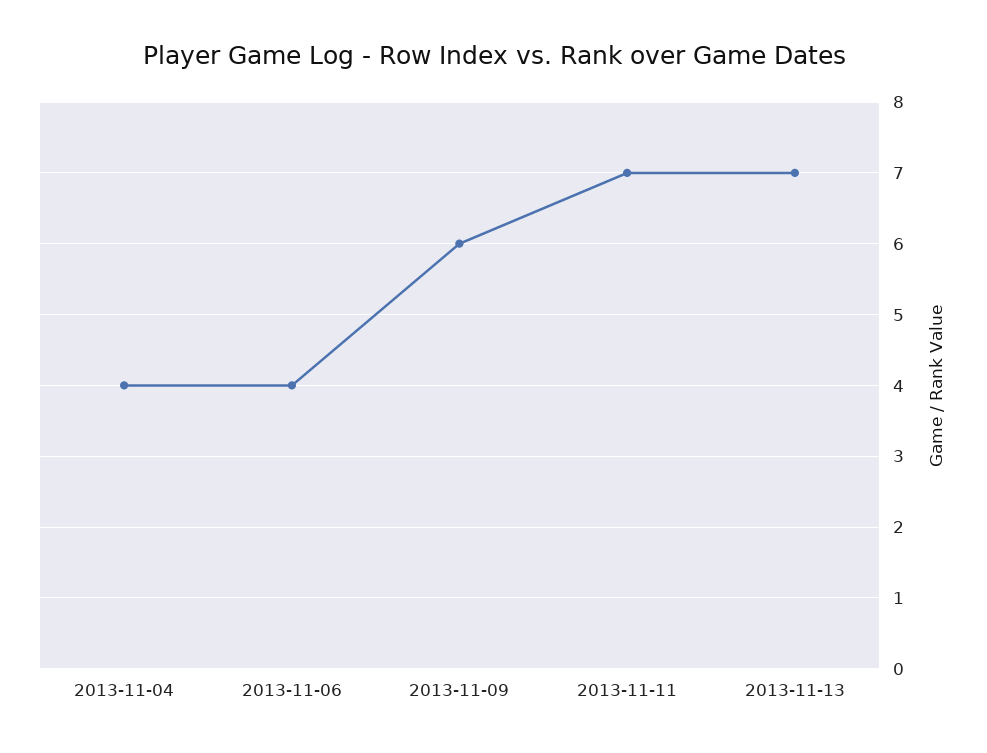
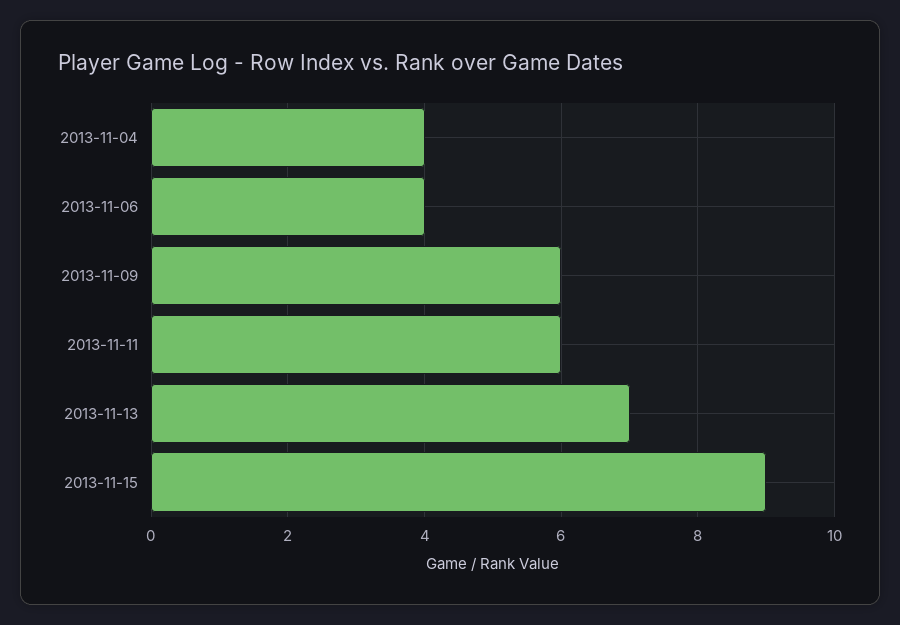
2013-11-11: 7 -> 6
2013-11-15: none -> 9

